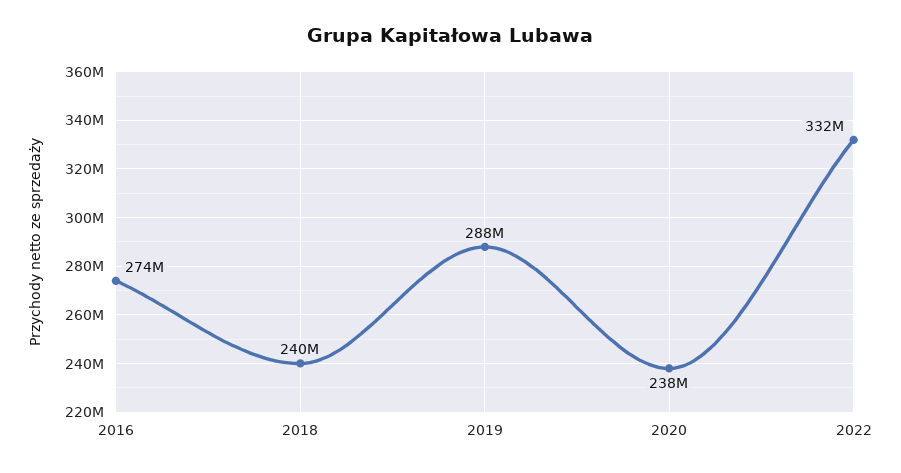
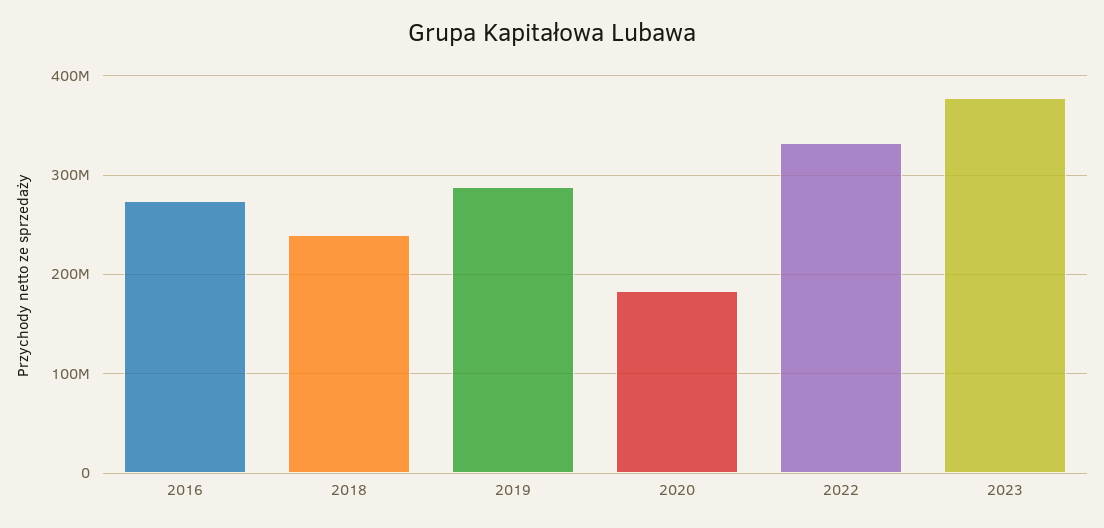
2020: 238000000 -> 180000000
2023: none -> 380000000

